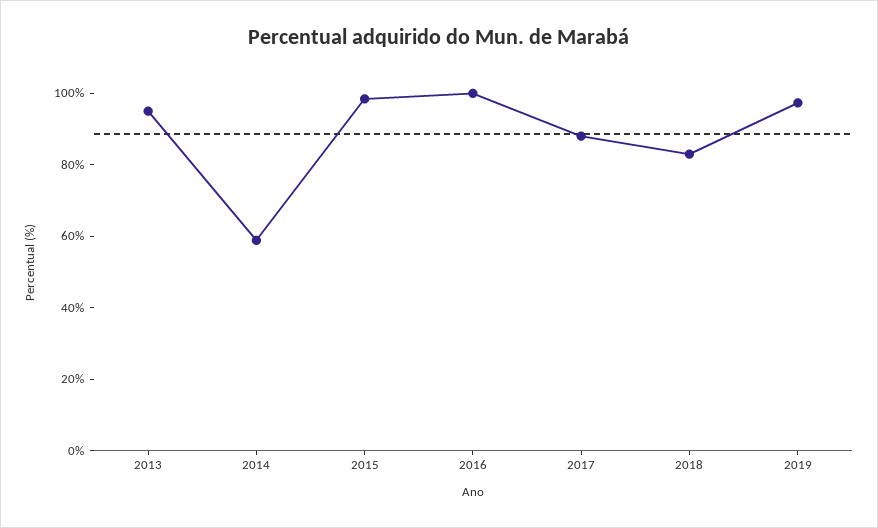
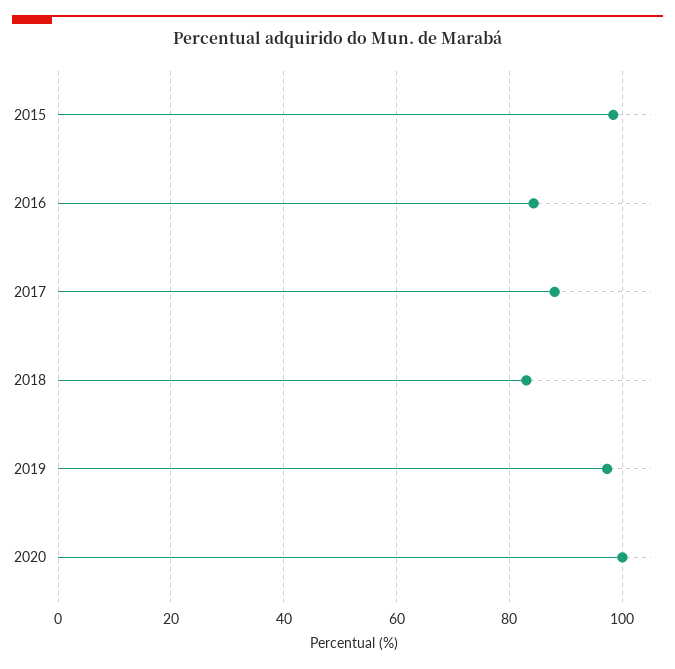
2013: 95 -> none
2014: 60 -> none
2016: 100 -> 84
2020: none -> 100

